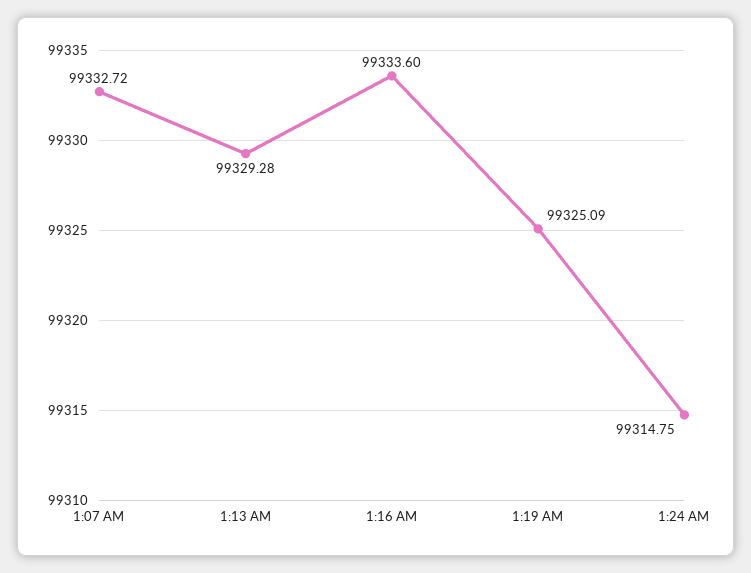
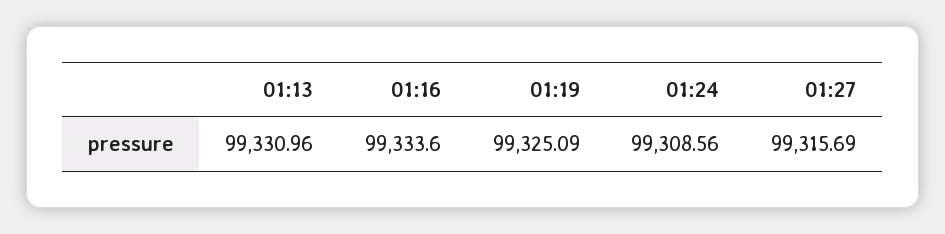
1:07 AM: 99332.72 -> none
1:13 AM: 99329.28 -> 99330.96
1:24 AM: 99314.75 -> 99308.56
01:27: none -> 99315.69

